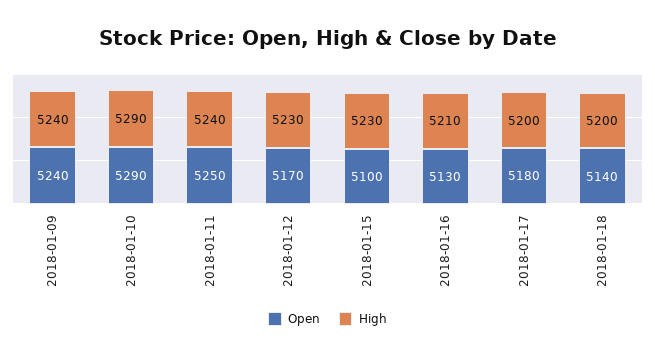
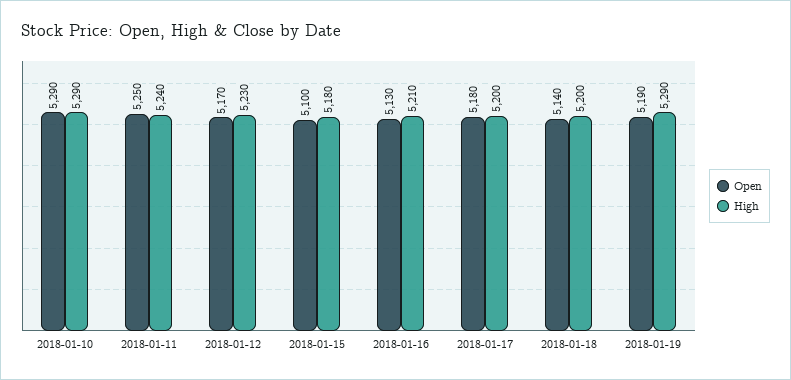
Open, 2018-01-09: 5240 -> none
High, 2018-01-09: 5240 -> none
High, 2018-01-15: 5230 -> 5180
Open, 2018-01-19: none -> 5190
High, 2018-01-19: none -> 5290

